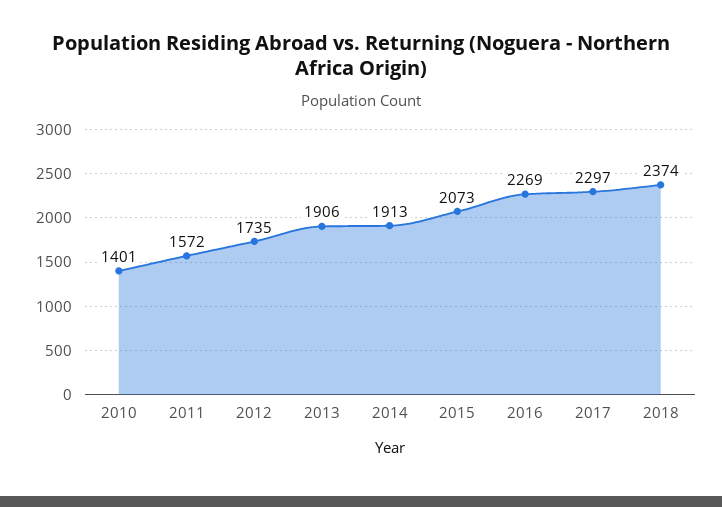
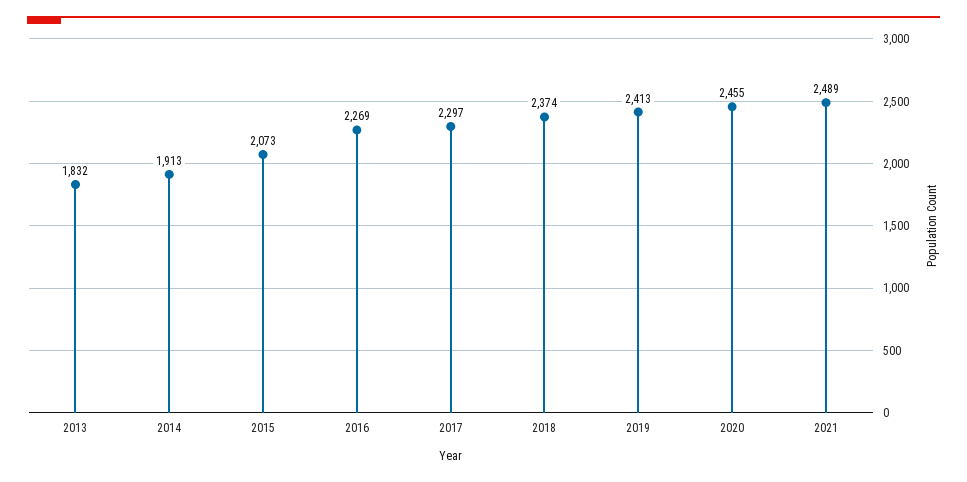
2010: 1401 -> none
2011: 1572 -> none
2012: 1735 -> none
2013: 1906 -> 1832
2019: none -> 2413
2020: none -> 2455
2021: none -> 2489

